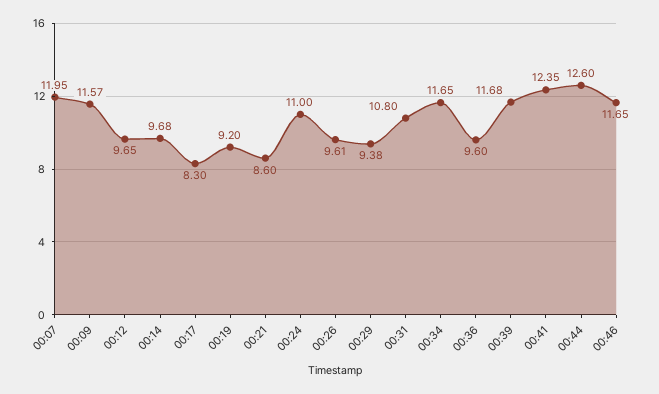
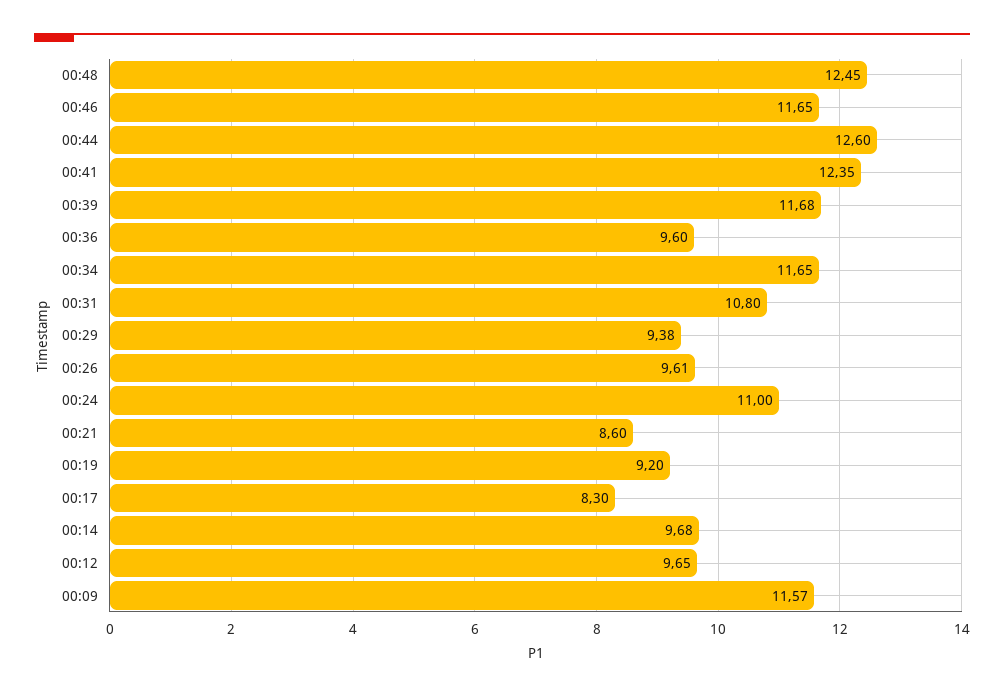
00:07: 11.95 -> none
00:48: none -> 12.45

